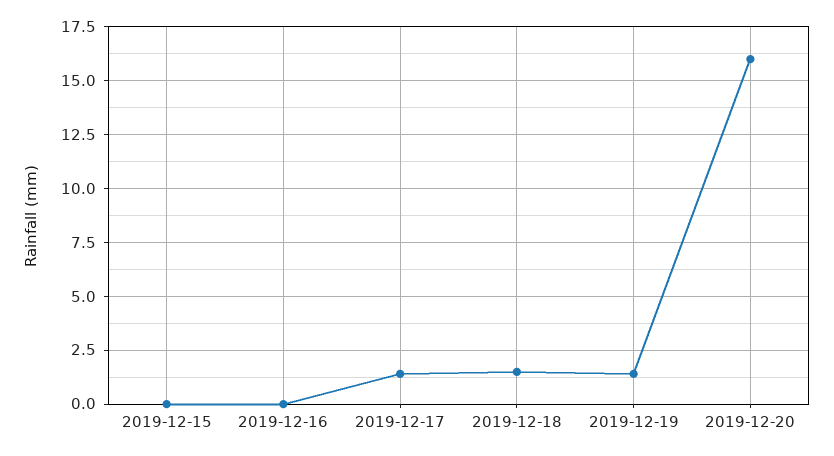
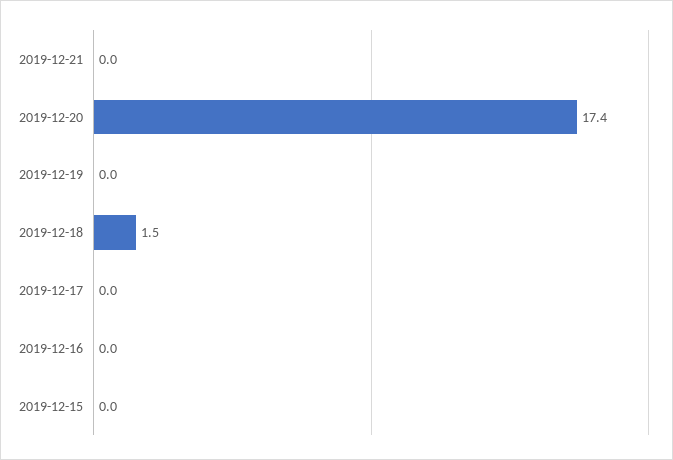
2019-12-17: 1.5 -> 0
2019-12-19: 1.5 -> 0
2019-12-20: 16 -> 17.4
2019-12-21: none -> 0

